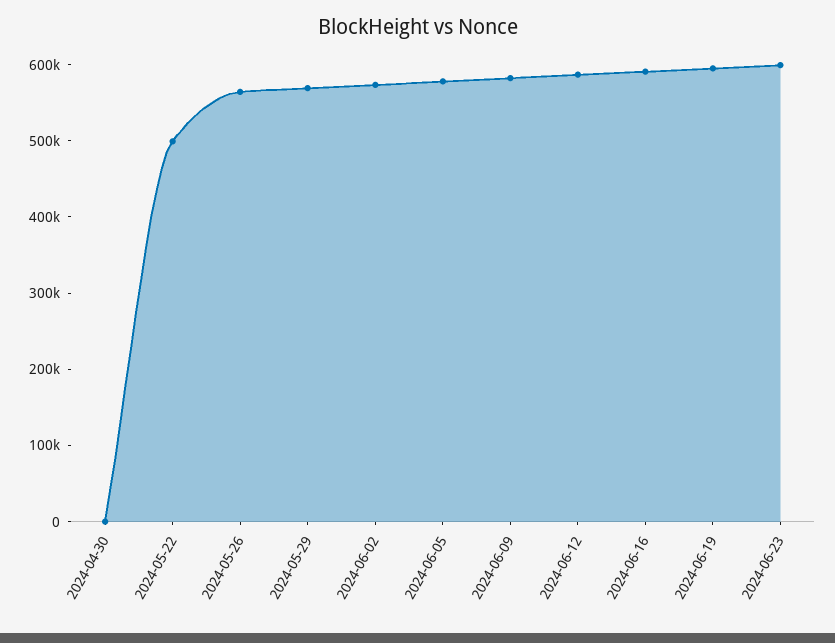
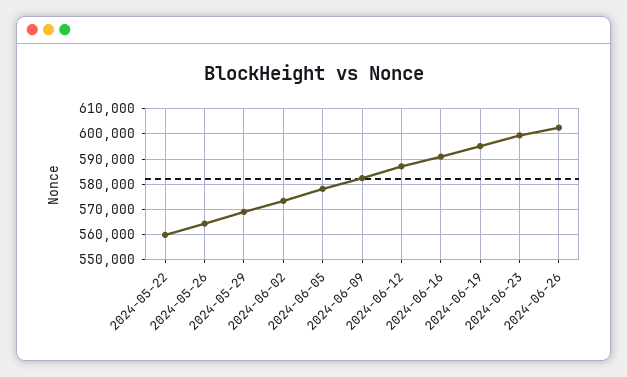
2024-04-30: 0 -> none
2024-05-22: 500000 -> 560000
2024-06-26: none -> 602500

